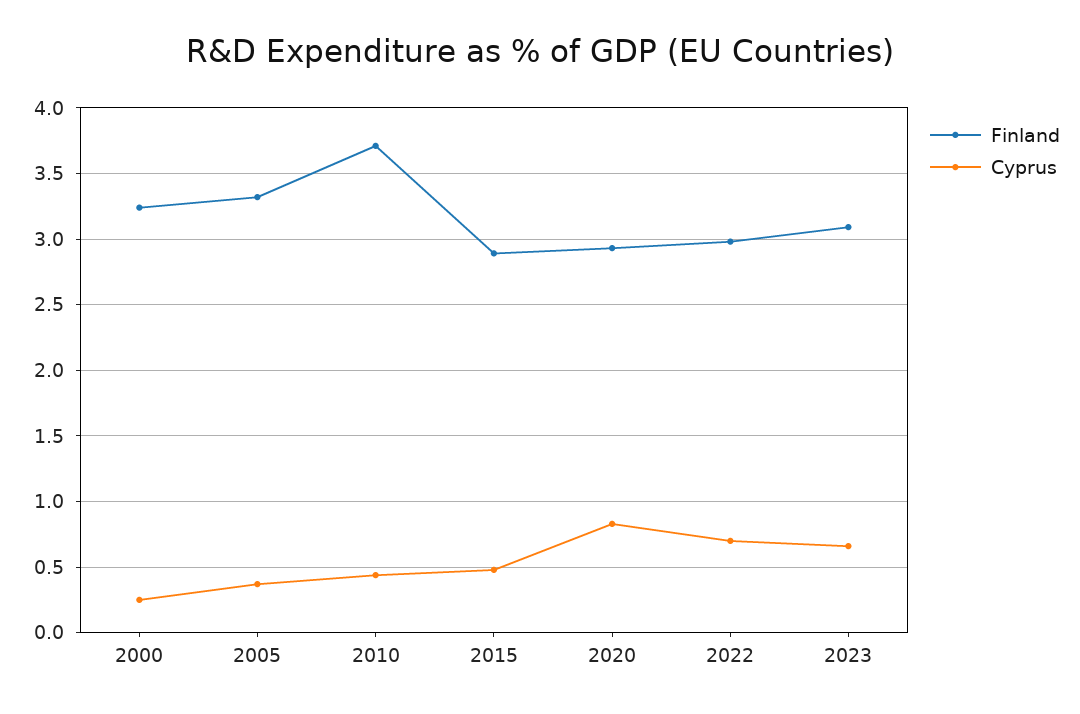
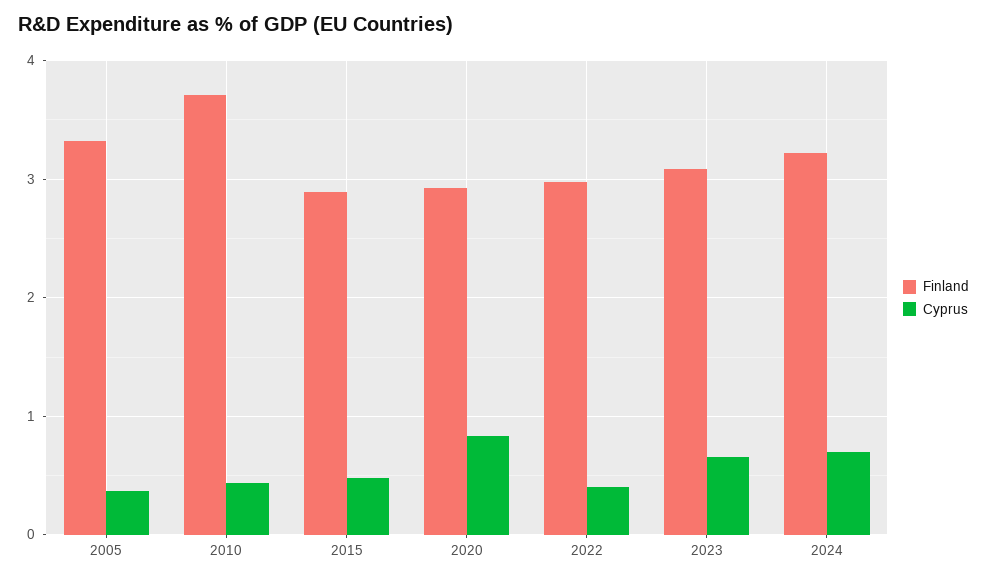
Finland, 2000: 3.25 -> none
Cyprus, 2000: 0.25 -> none
Cyprus, 2022: 0.7 -> 0.4
Finland, 2024: none -> 3.2
Cyprus, 2024: none -> 0.7

